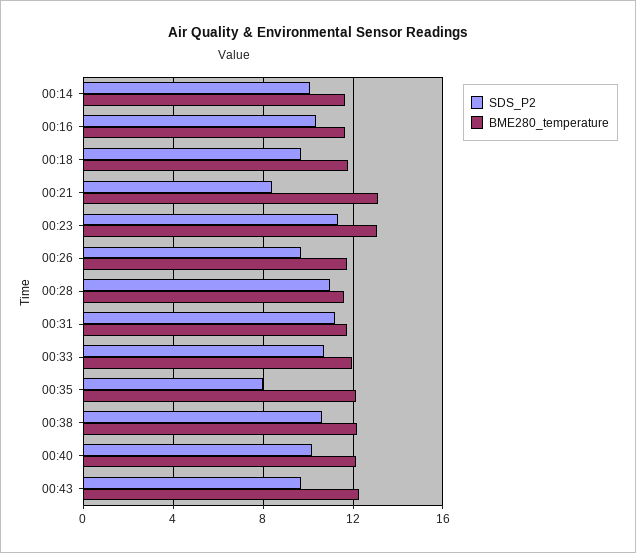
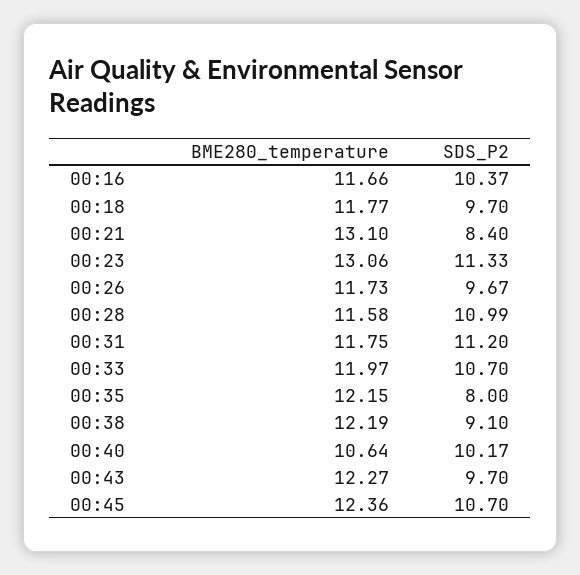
SDS_P2, 00:14: 10 -> none
BME280_temperature, 00:14: 11.5 -> none
SDS_P2, 00:38: 10.5 -> 9.1
BME280_temperature, 00:40: 12 -> 10.64
BME280_temperature, 00:45: none -> 12.36
SDS_P2, 00:45: none -> 10.7

